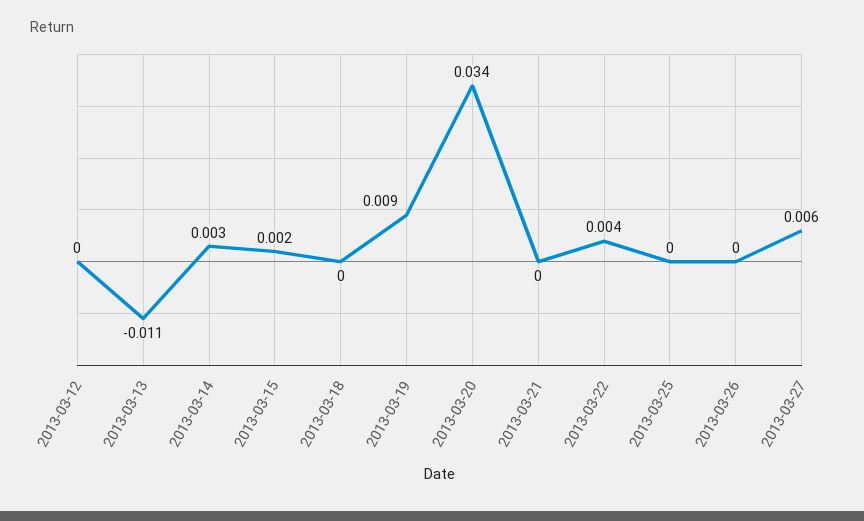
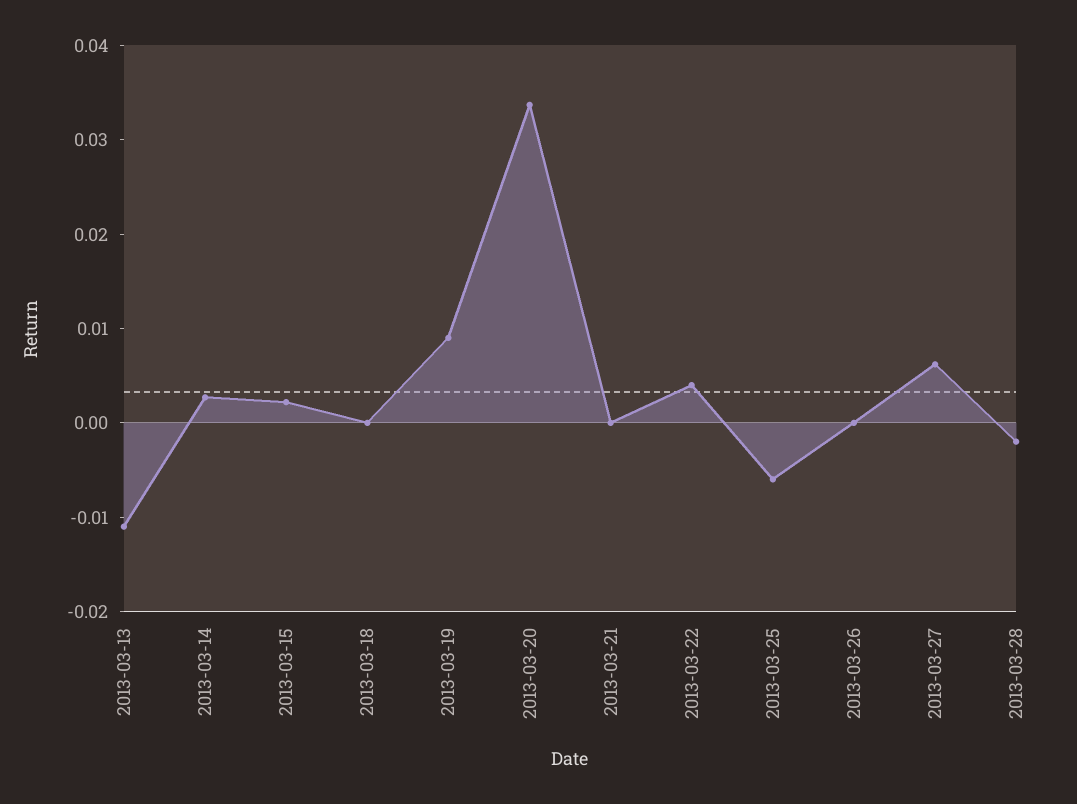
2013-03-12: 0 -> none
2013-03-25: 0 -> -0.006
2013-03-28: none -> -0.002

